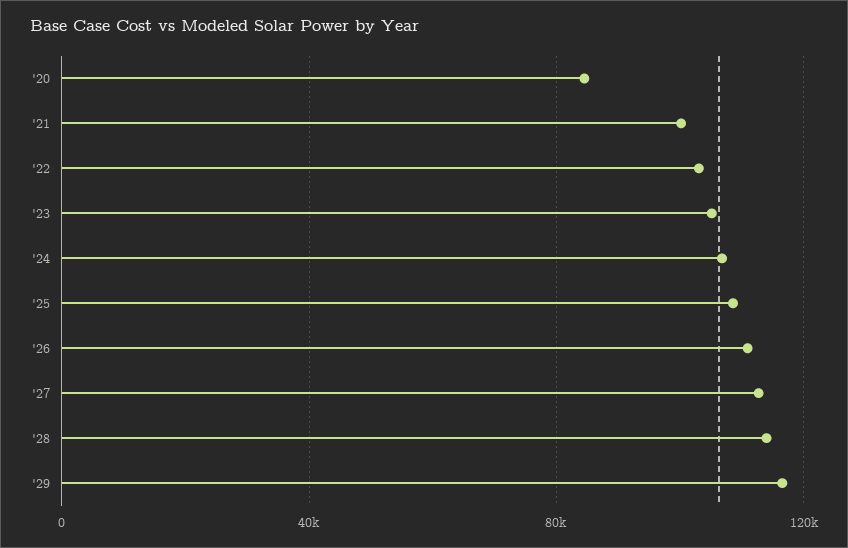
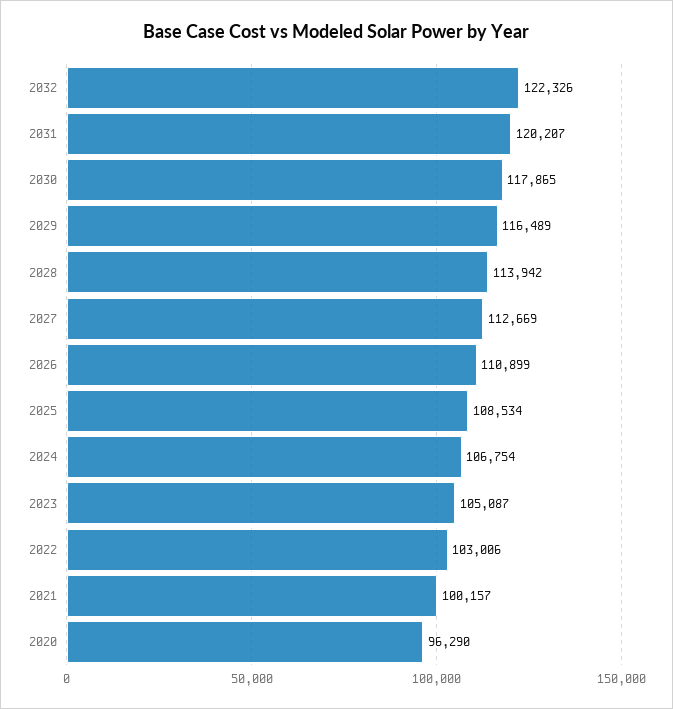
'20: 85000 -> 96290
2032: none -> 122326
2031: none -> 120207
2030: none -> 117865

